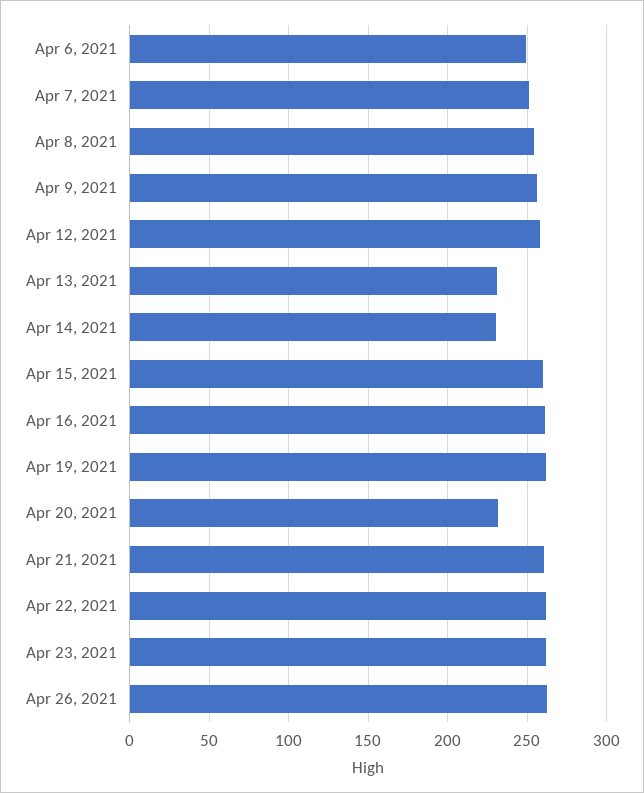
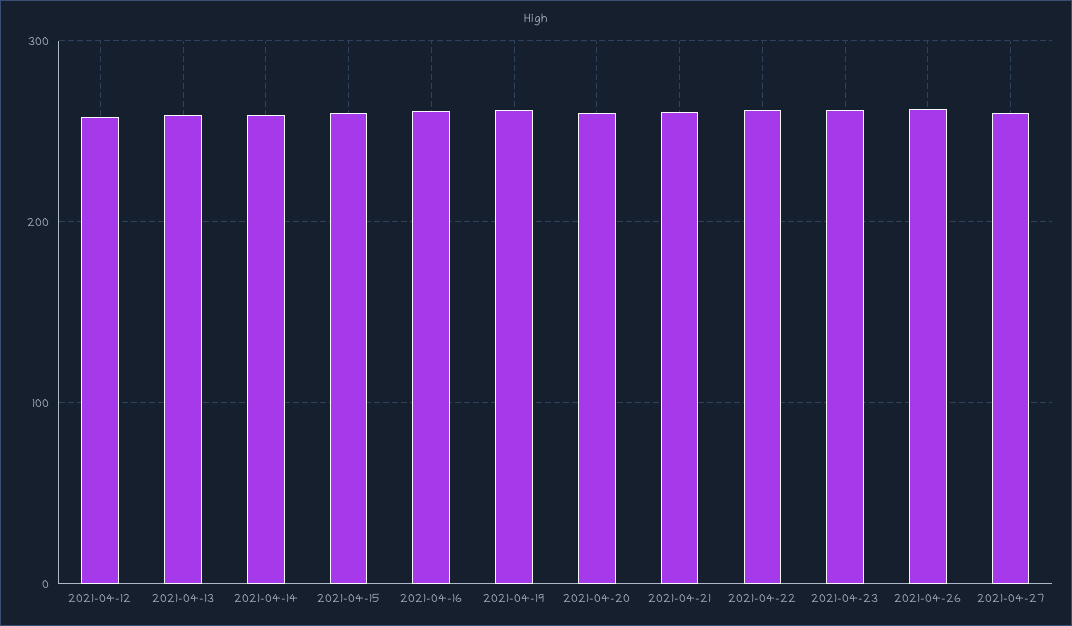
Apr 6, 2021: 250 -> none
Apr 7, 2021: 250 -> none
Apr 8, 2021: 255 -> none
Apr 9, 2021: 255 -> none
Apr 13, 2021: 230 -> 260
Apr 14, 2021: 230 -> 260
Apr 20, 2021: 230 -> 260
2021-04-27: none -> 260

